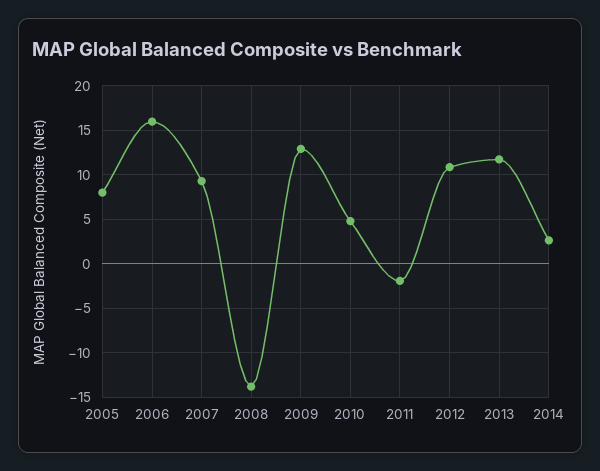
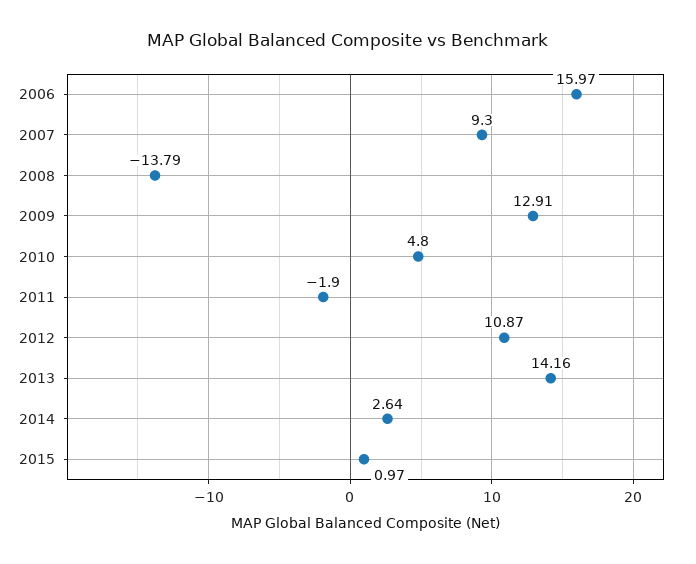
2005: 8 -> none
2013: 12 -> 14.16
2015: none -> 0.97

